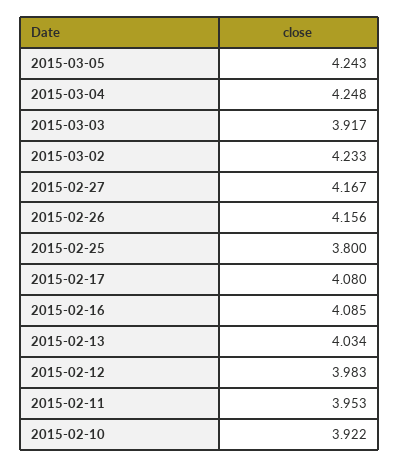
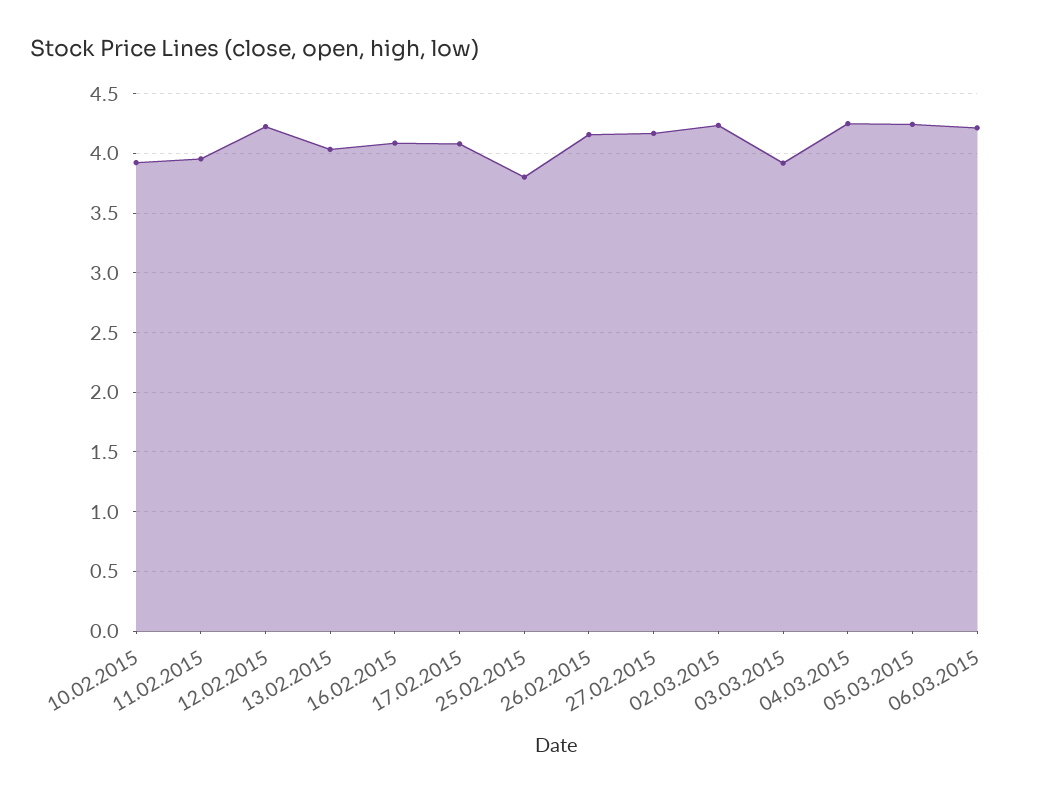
2015-02-12: 3.983 -> 4.2
06.03.2015: none -> 4.2

